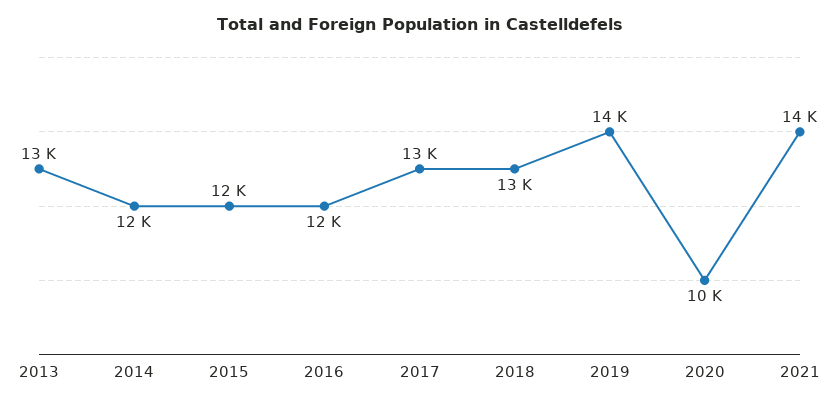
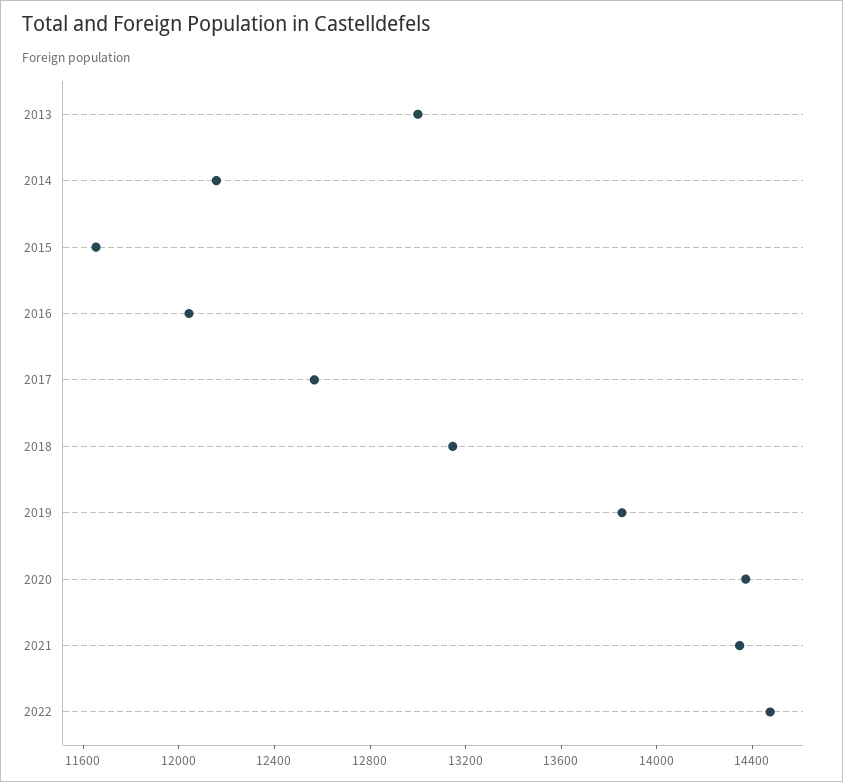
2020: 10000 -> 14400
2022: none -> 14500

